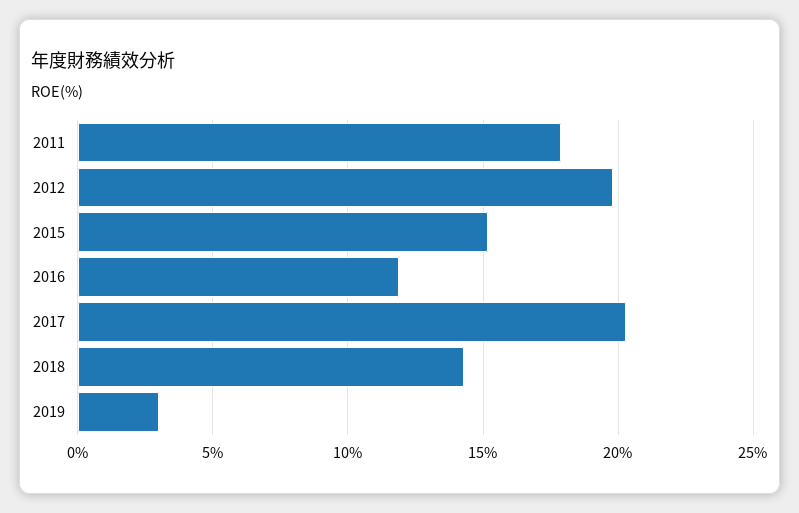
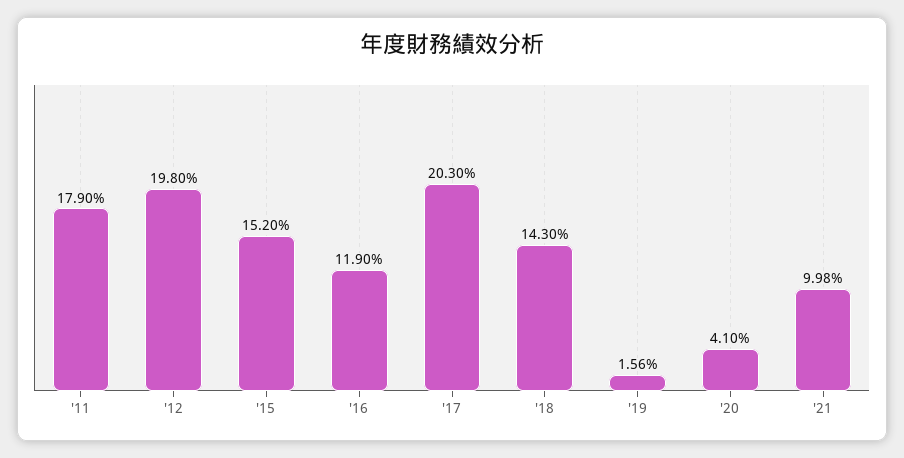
2019: 3 -> 1.56
'20: none -> 4.1
'21: none -> 9.98

